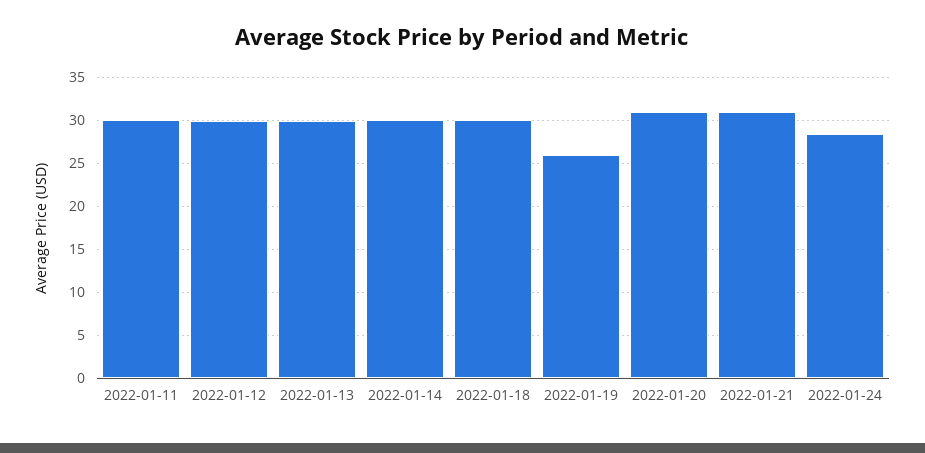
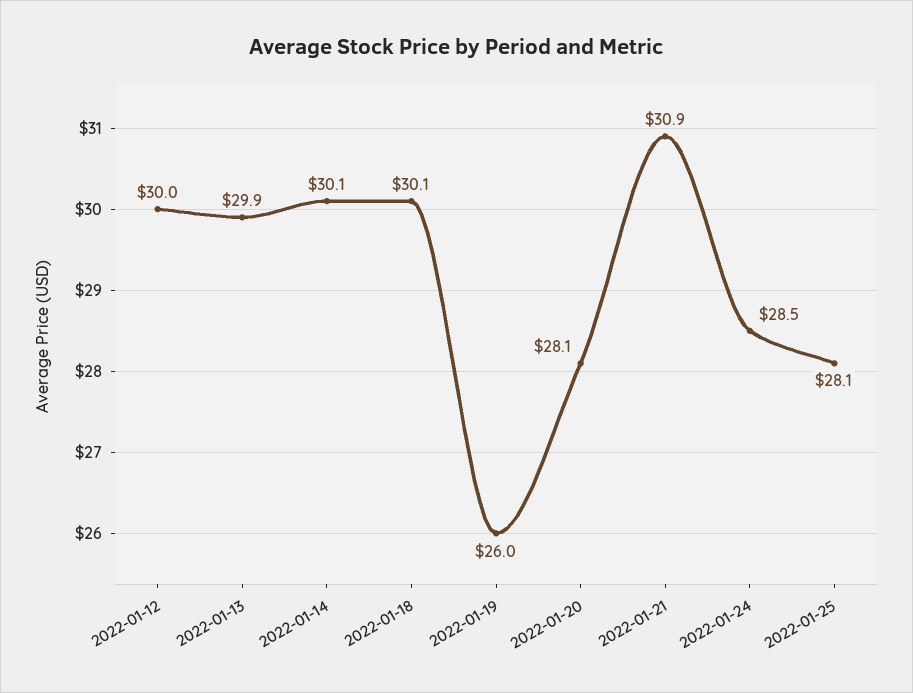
2022-01-11: 30 -> none
2022-01-20: 31 -> 28.1
2022-01-25: none -> 28.1

